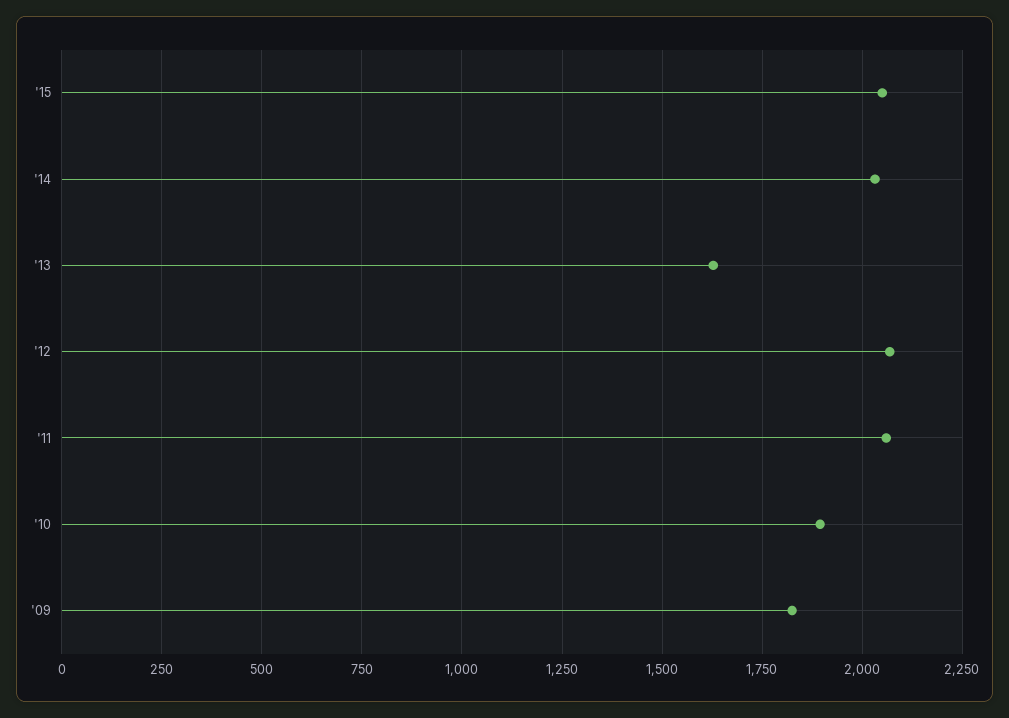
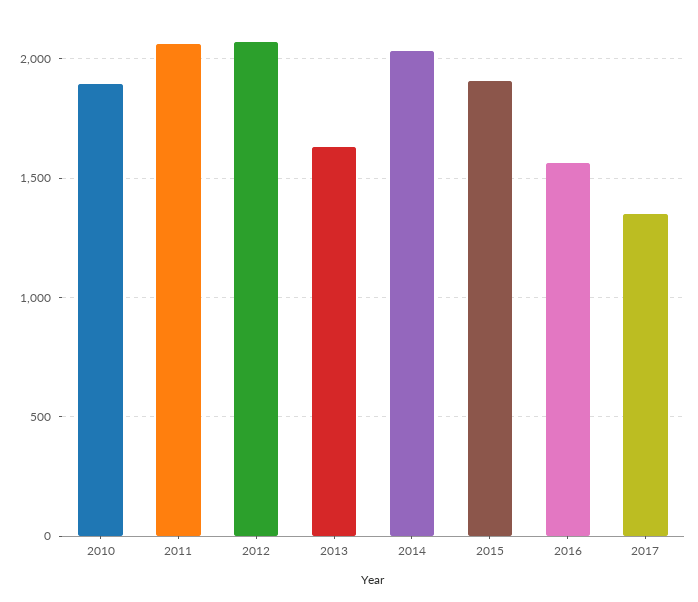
'15: 2050 -> 1900
'09: 1825 -> none
2016: none -> 1550
2017: none -> 1350

